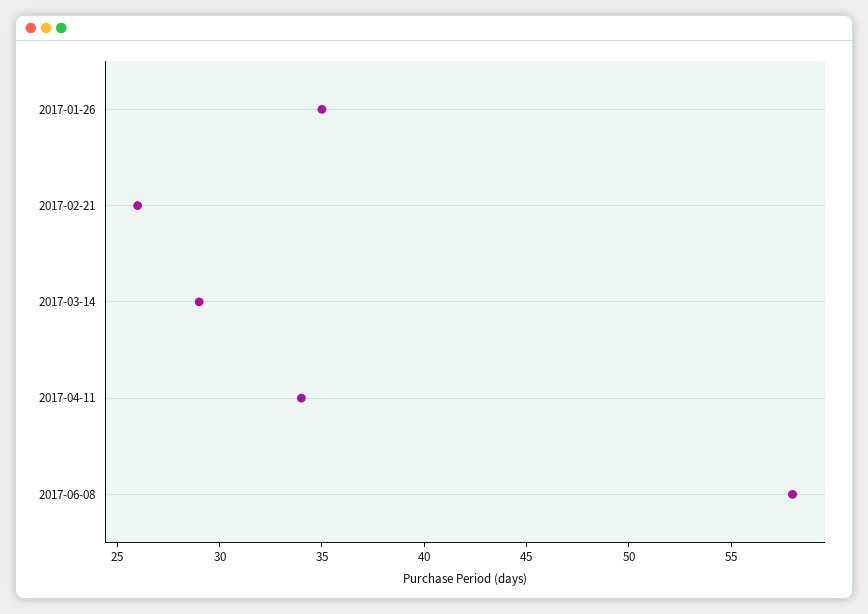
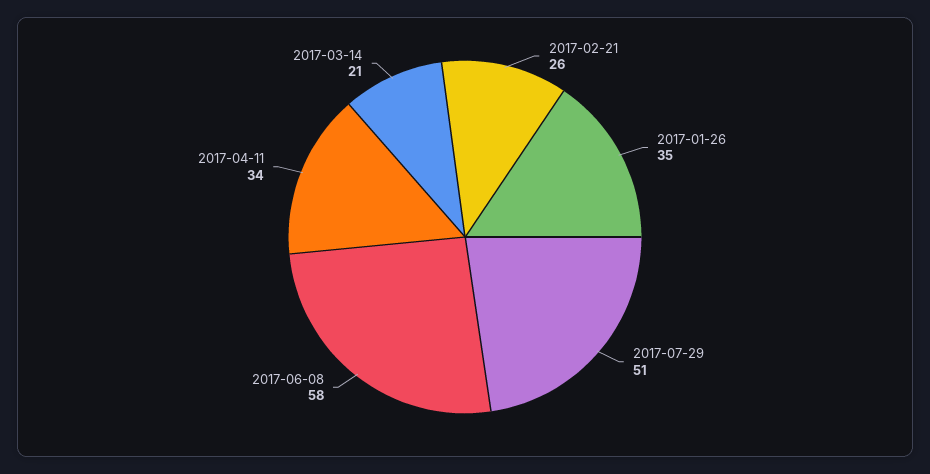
2017-03-14: 29 -> 21
2017-07-29: none -> 51

